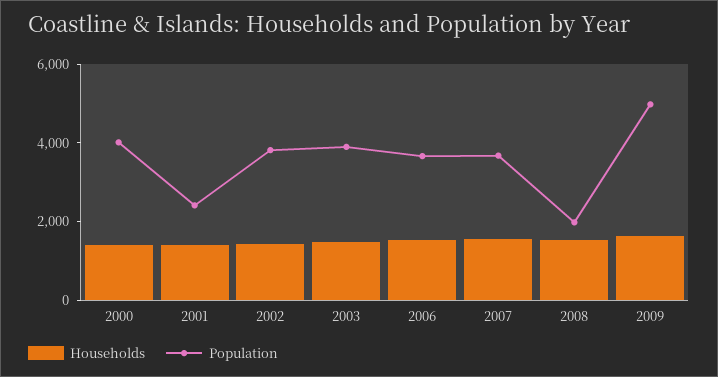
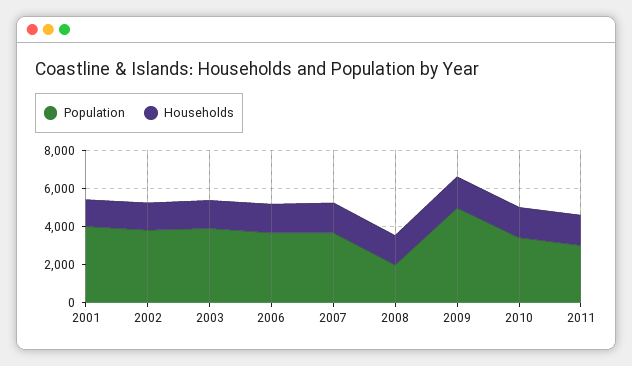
Households, 2000: 1500 -> none
Population, 2000: 4000 -> none
Population, 2001: 2500 -> 4000
Population, 2010: none -> 3500
Households, 2010: none -> 1500
Population, 2011: none -> 3000
Households, 2011: none -> 1500

